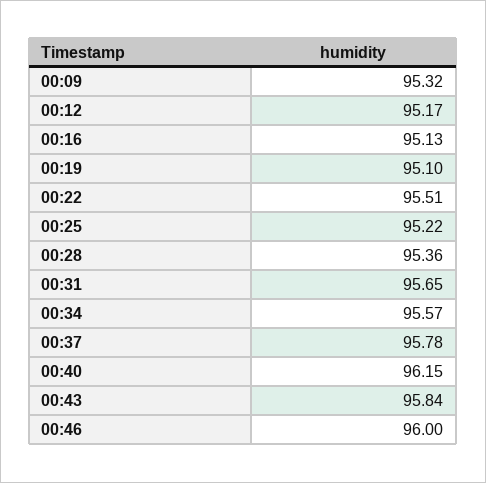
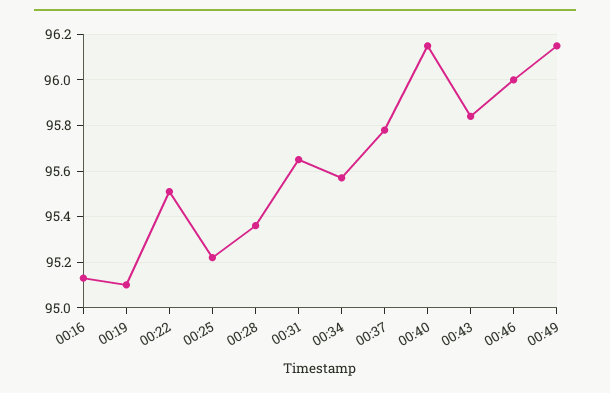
00:09: 95.32 -> none
00:12: 95.17 -> none
00:49: none -> 96.15

